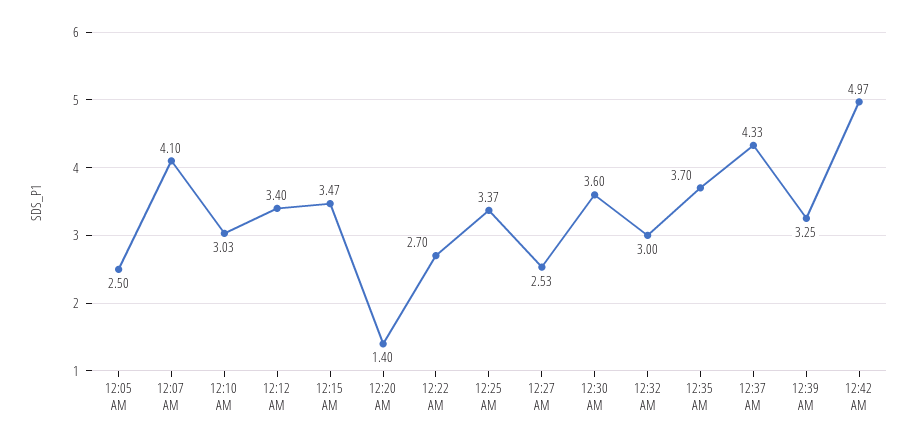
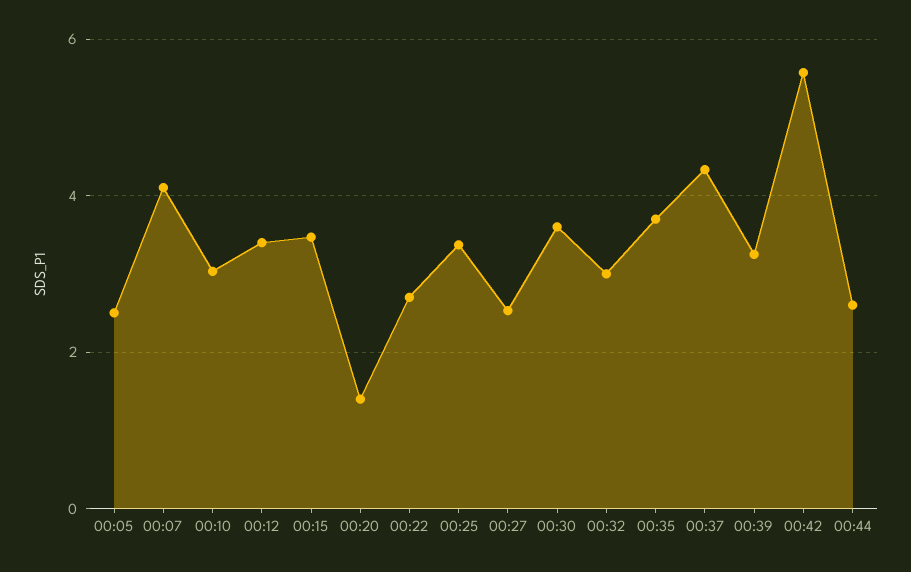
12:42 AM: 4.97 -> 5.6
00:44: none -> 2.6

